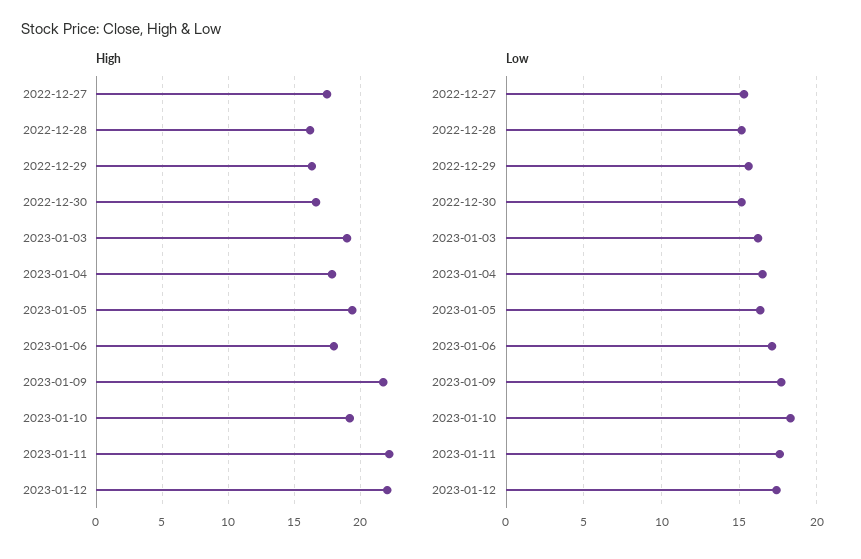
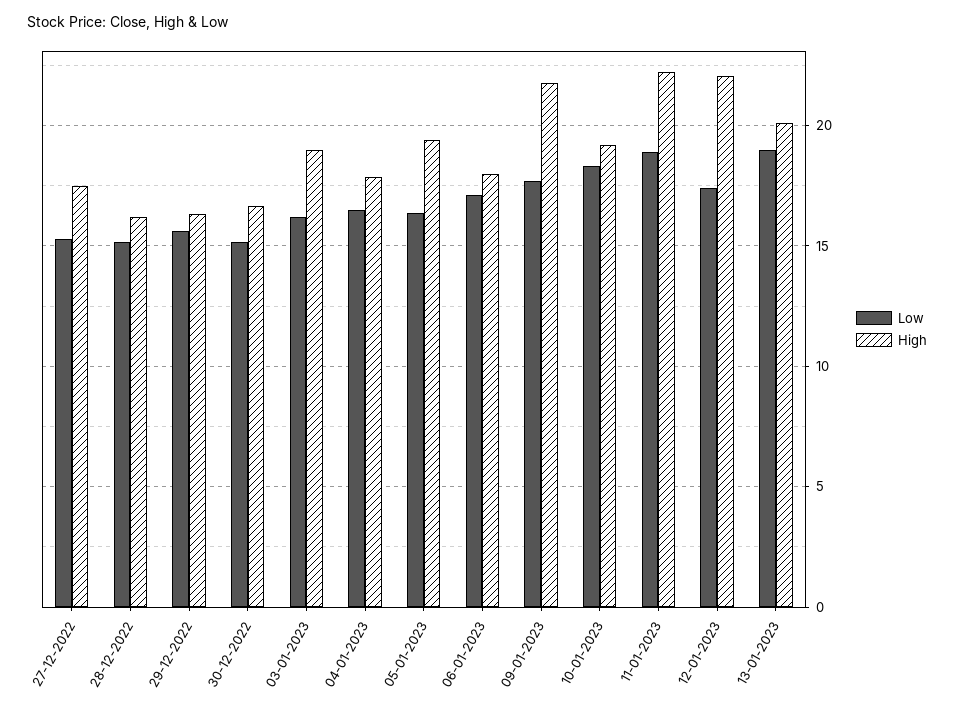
Low, 2023-01-11: 17.5 -> 19
Low, 13-01-2023: none -> 19
High, 13-01-2023: none -> 20

